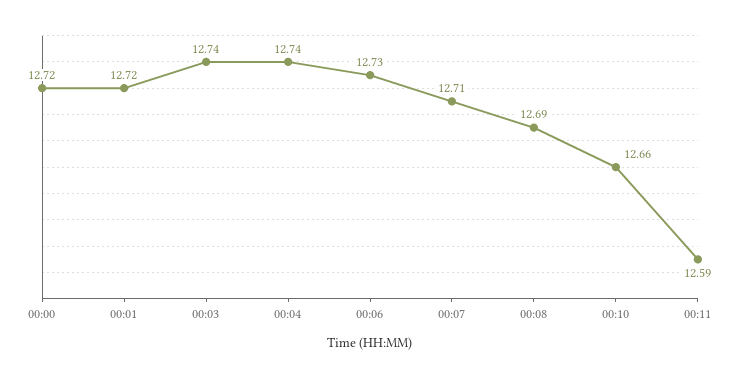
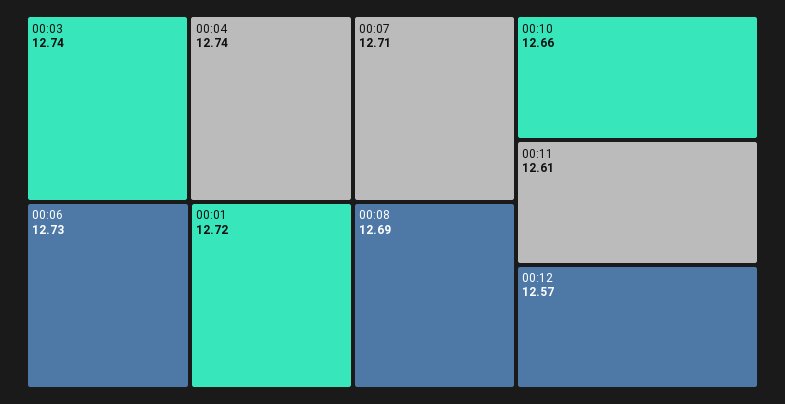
00:00: 12.72 -> none
00:11: 12.59 -> 12.61
00:12: none -> 12.57

